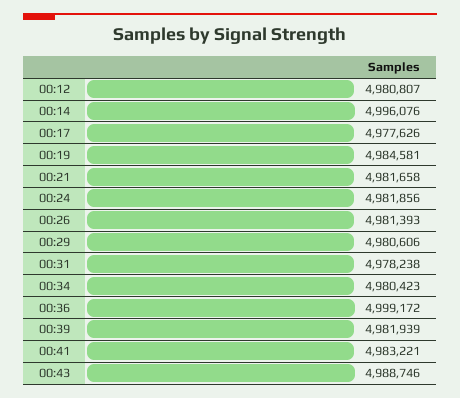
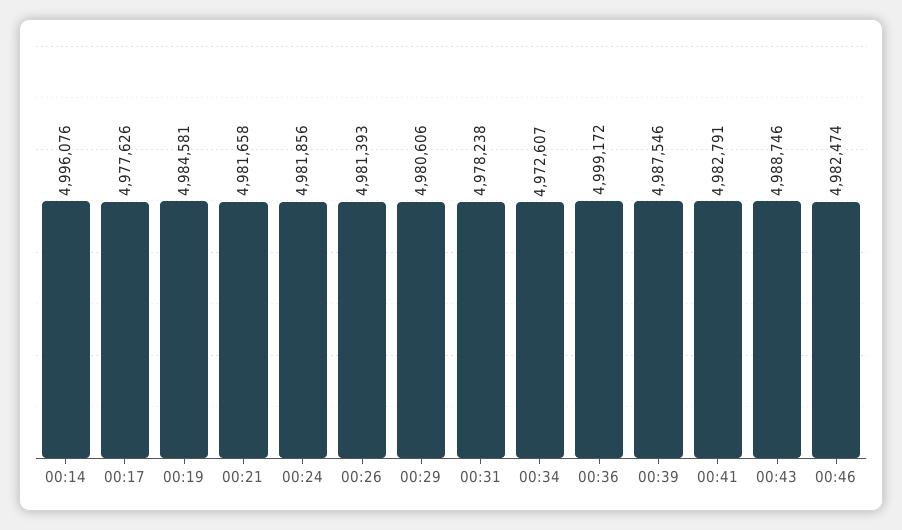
00:12: 4980807 -> none
00:34: 4980423 -> 4972607
00:39: 4981939 -> 4987546
00:41: 4983221 -> 4982791
00:46: none -> 4982474

